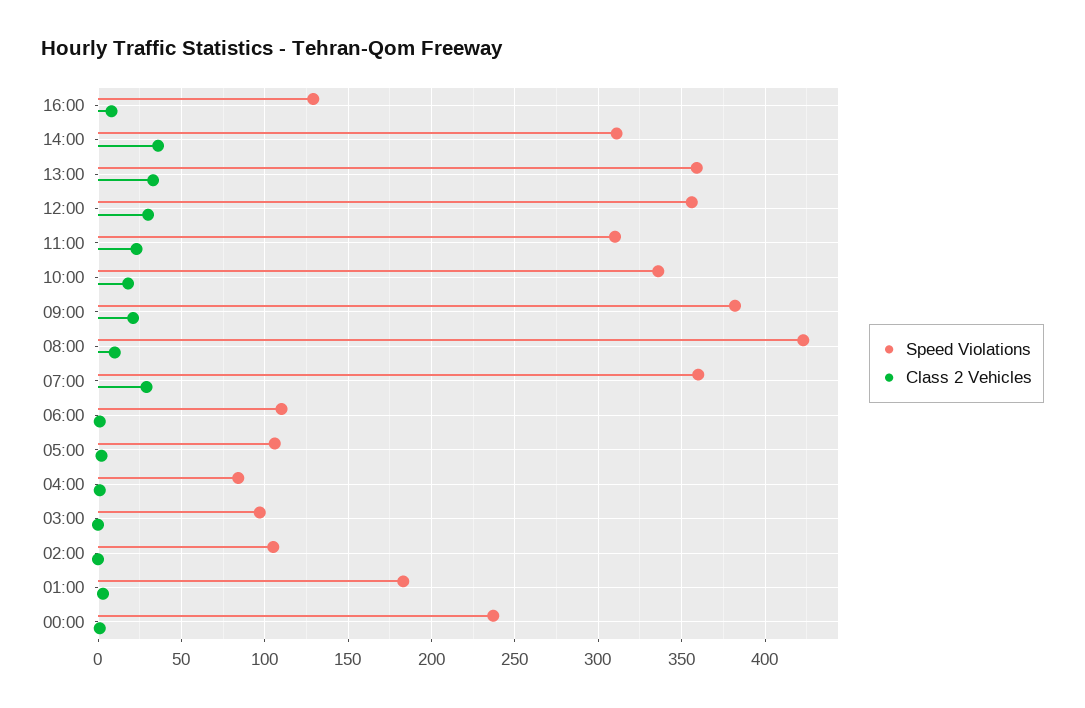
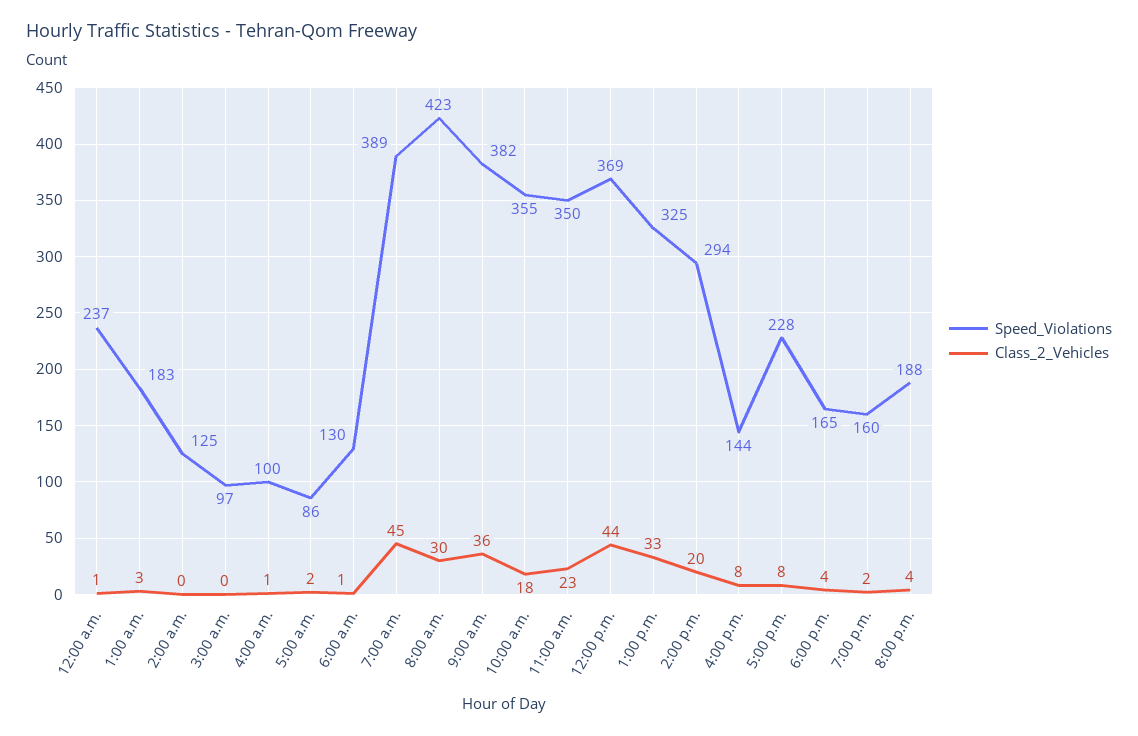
Speed Violations, 16:00: 130 -> 144
Speed Violations, 14:00: 310 -> 294
Class 2 Vehicles, 14:00: 35 -> 20
Speed Violations, 13:00: 360 -> 325
Speed Violations, 12:00: 355 -> 369
Class 2 Vehicles, 12:00: 30 -> 44
Speed Violations, 11:00: 310 -> 350
Speed Violations, 10:00: 335 -> 355
Class 2 Vehicles, 09:00: 20 -> 36
Class 2 Vehicles, 08:00: 10 -> 30
Speed Violations, 07:00: 360 -> 389
Class 2 Vehicles, 07:00: 30 -> 45
Speed Violations, 06:00: 110 -> 130
Speed Violations, 05:00: 105 -> 86
Speed Violations, 04:00: 85 -> 100
Speed Violations, 02:00: 105 -> 125
Speed Violations, 5:00 p.m.: none -> 228
Class 2 Vehicles, 5:00 p.m.: none -> 8
Speed Violations, 6:00 p.m.: none -> 165
Class 2 Vehicles, 6:00 p.m.: none -> 4
Speed Violations, 7:00 p.m.: none -> 160
Class 2 Vehicles, 7:00 p.m.: none -> 2
Speed Violations, 8:00 p.m.: none -> 188
Class 2 Vehicles, 8:00 p.m.: none -> 4

